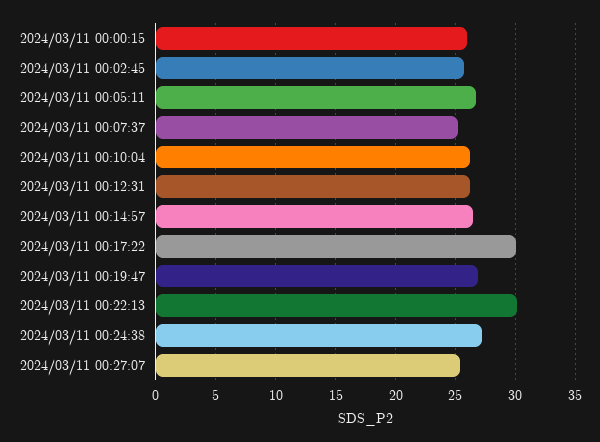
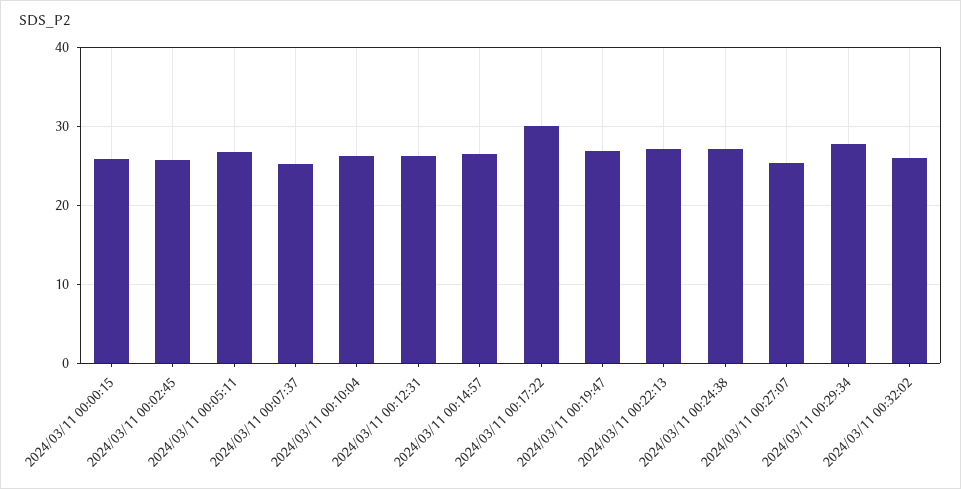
2024/03/11 00:22:13: 30 -> 27
2024/03/11 00:29:34: none -> 28
2024/03/11 00:32:02: none -> 26

